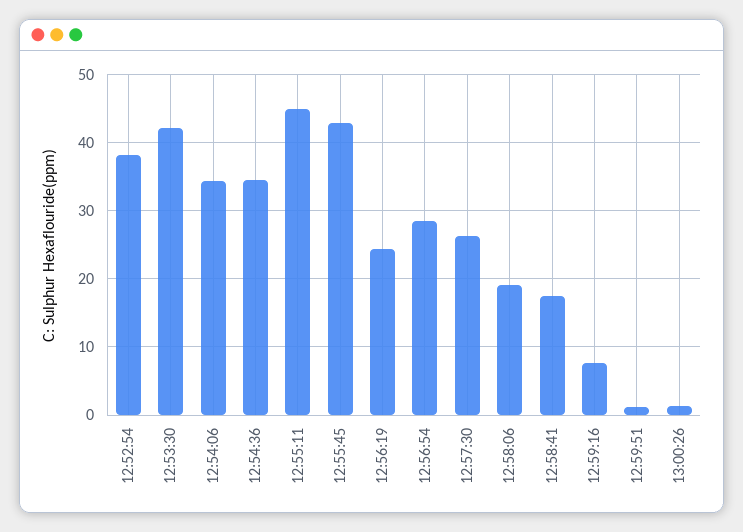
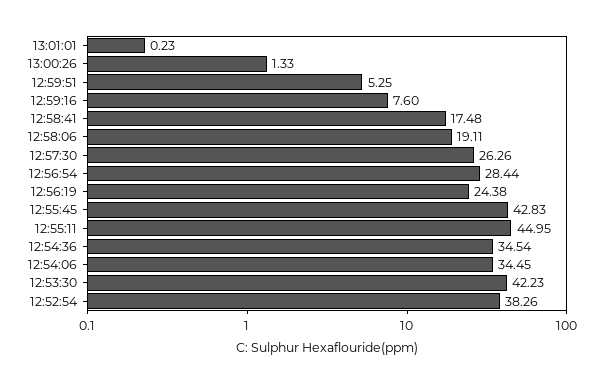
12:59:51: 1 -> 5.25
13:01:01: none -> 0.23

